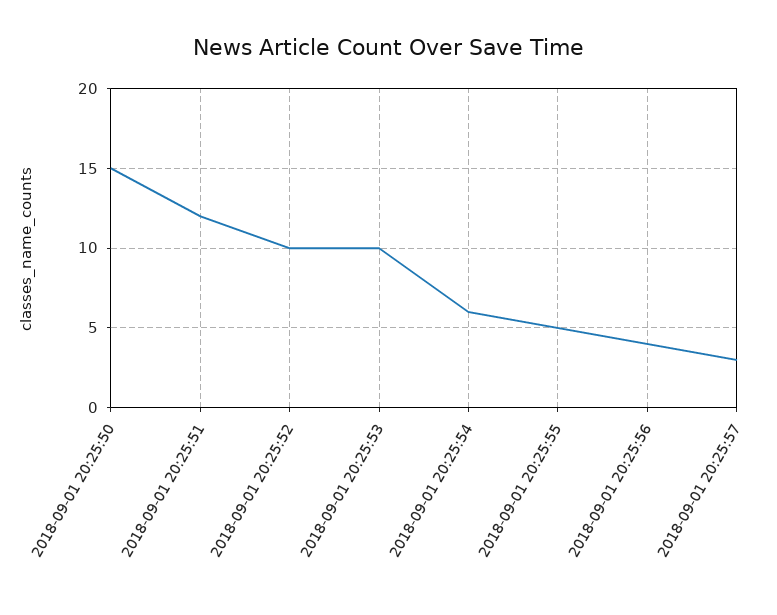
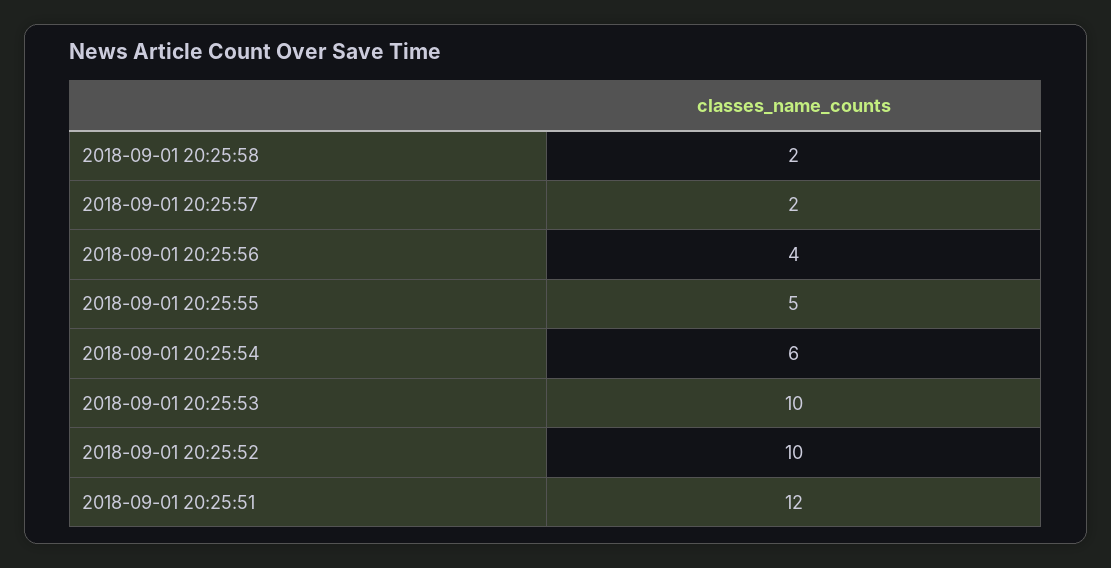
2018-09-01 20:25:50: 15 -> none
2018-09-01 20:25:57: 3 -> 2
2018-09-01 20:25:58: none -> 2

